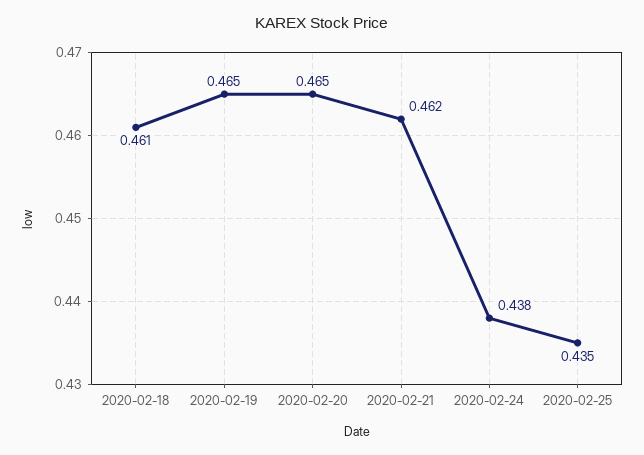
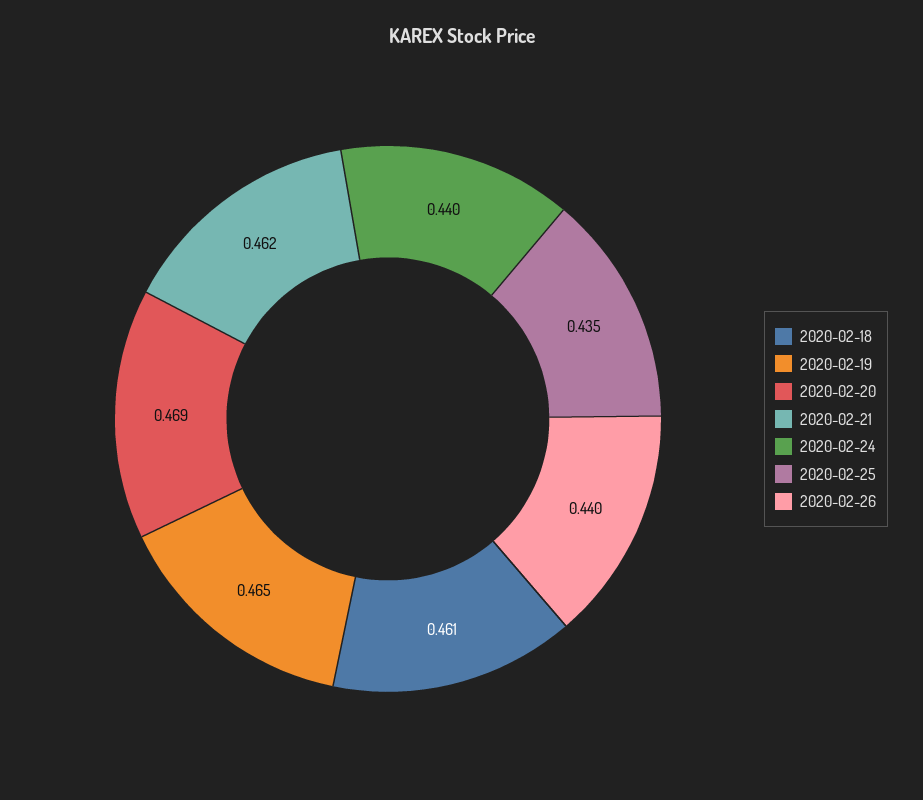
2020-02-20: 0.465 -> 0.469
2020-02-24: 0.438 -> 0.44
2020-02-26: none -> 0.44

